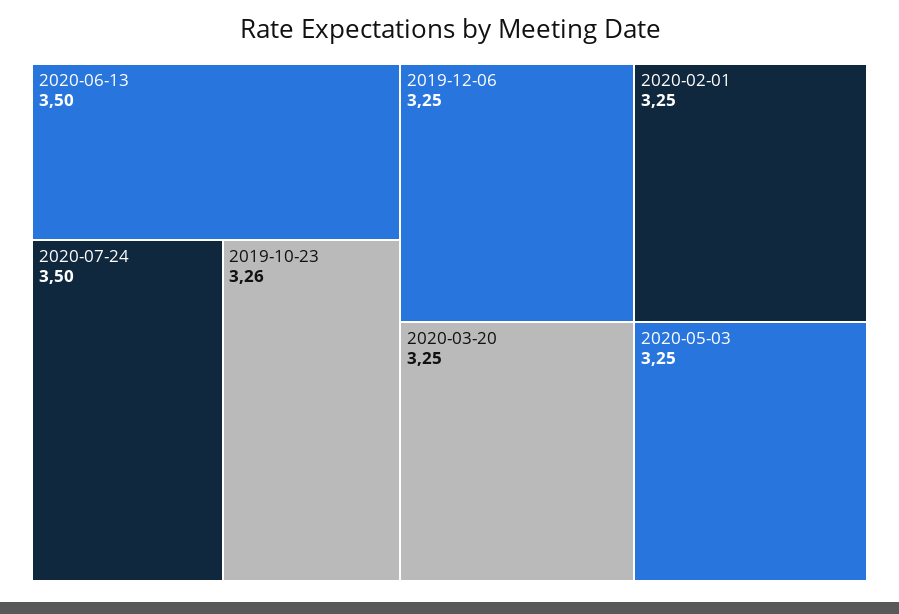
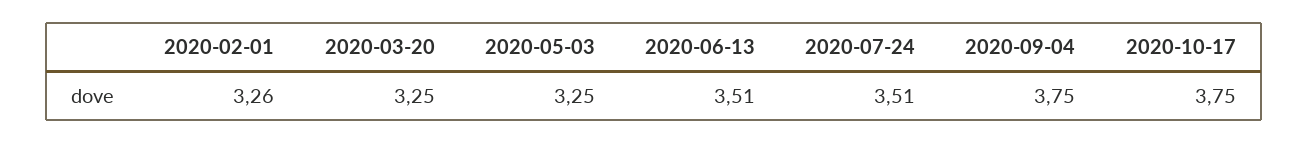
2020-06-13: 3.5 -> 3.51
2020-07-24: 3.5 -> 3.51
2019-10-23: 3.26 -> none
2019-12-06: 3.25 -> none
2020-02-01: 3.25 -> 3.26
2020-09-04: none -> 3.75
2020-10-17: none -> 3.75

